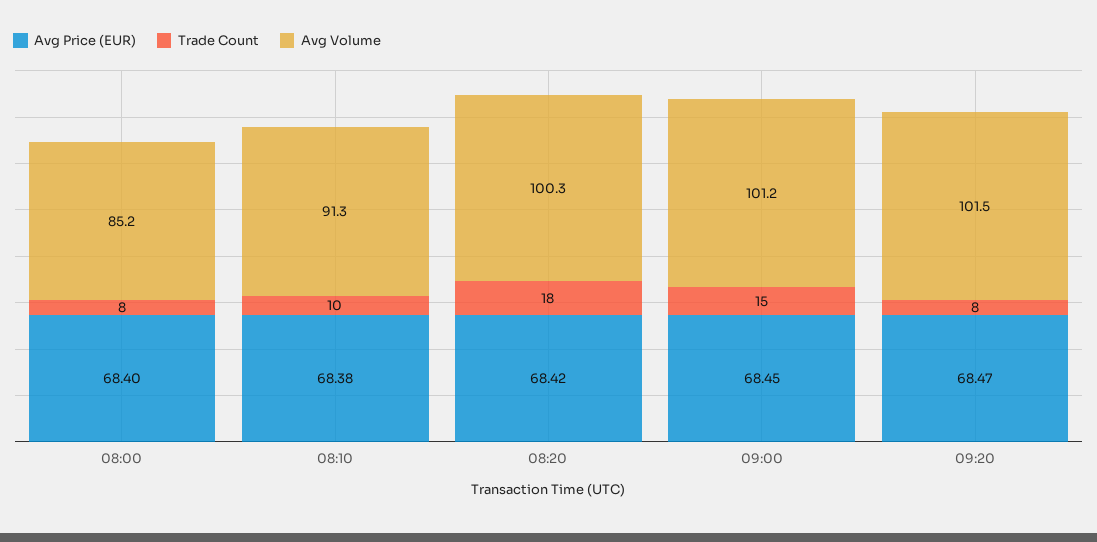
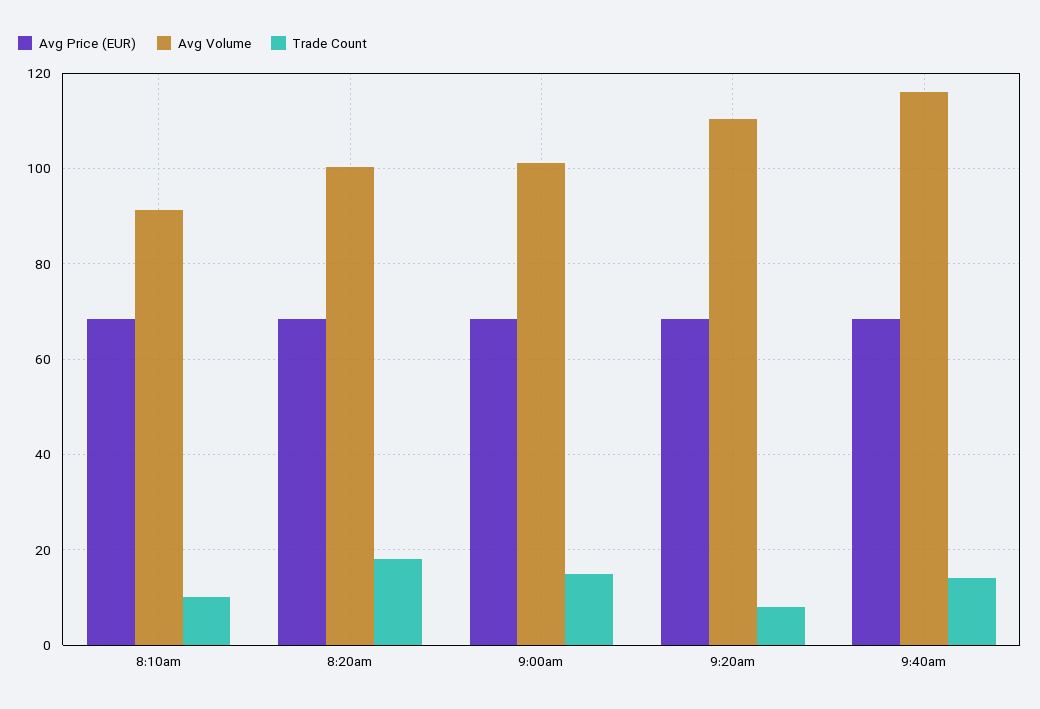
Avg Price (EUR), 08:00: 68.4 -> none
Trade Count, 08:00: 8 -> none
Avg Volume, 08:00: 85.2 -> none
Avg Volume, 09:20: 101.5 -> 110
Avg Price (EUR), 9:40am: none -> 68
Avg Volume, 9:40am: none -> 116
Trade Count, 9:40am: none -> 14

